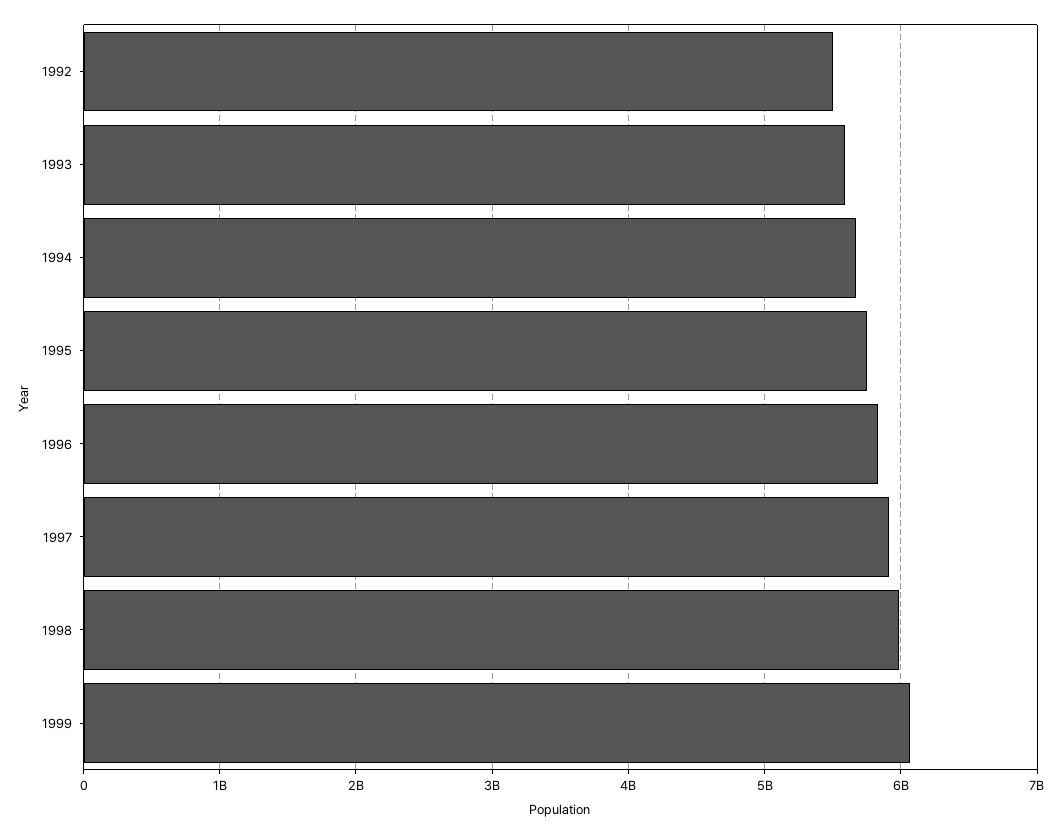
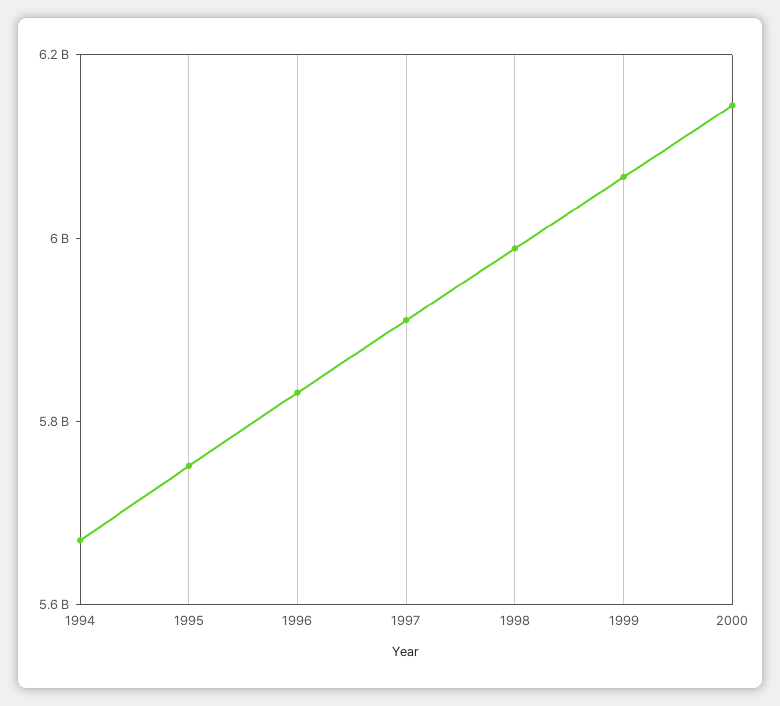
1992: 5500000000 -> none
1993: 5600000000 -> none
2000: none -> 6150000000

